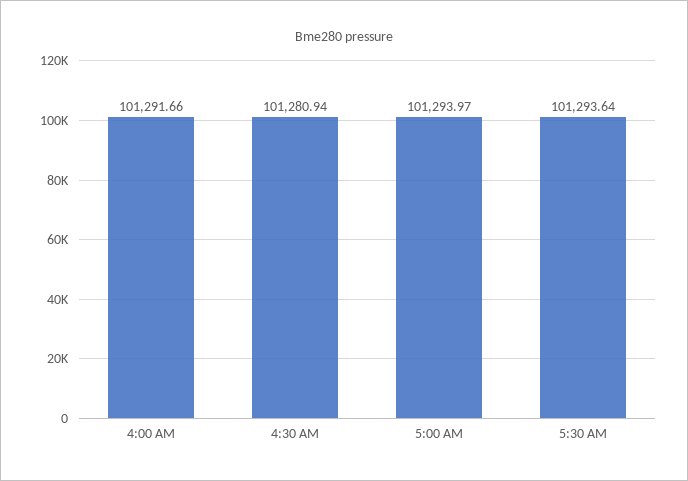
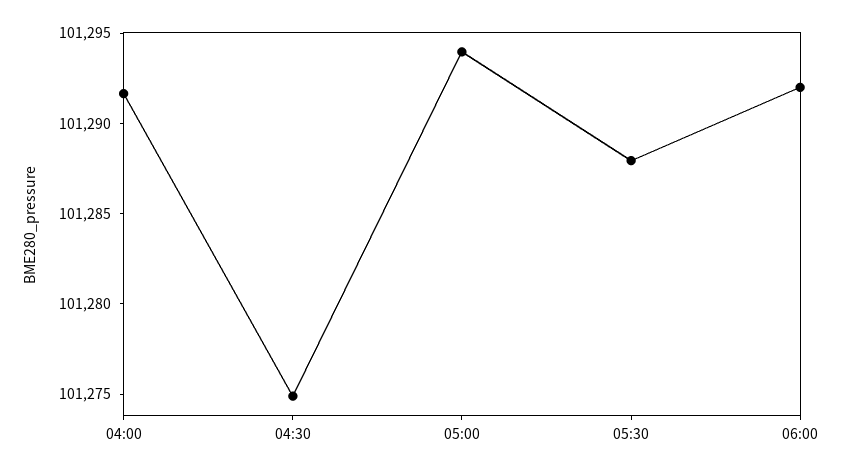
4:30 AM: 101280.94 -> 101275
5:30 AM: 101293.64 -> 101288
06:00: none -> 101292

